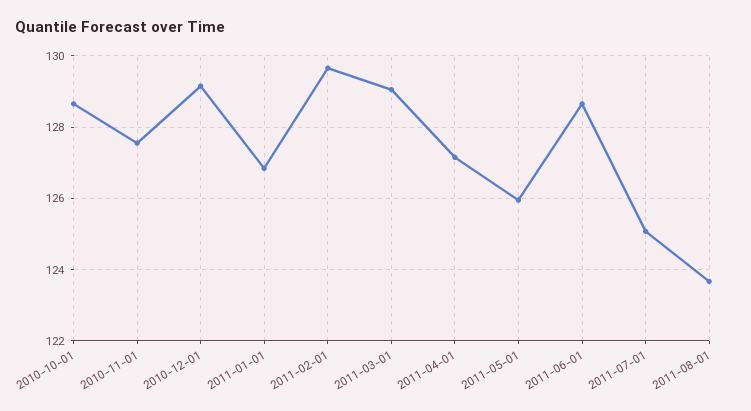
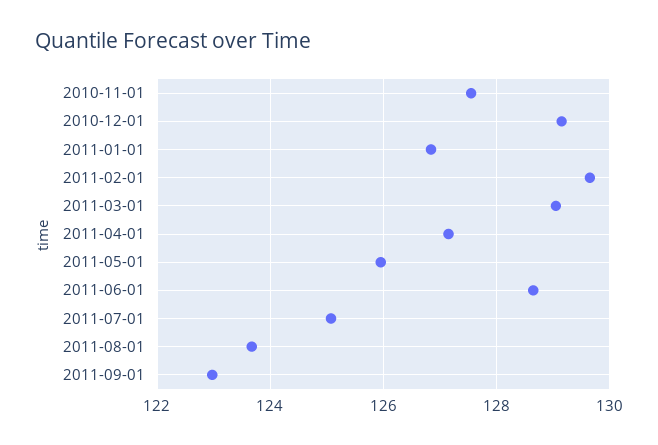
2010-10-01: 128.6 -> none
2011-09-01: none -> 123

